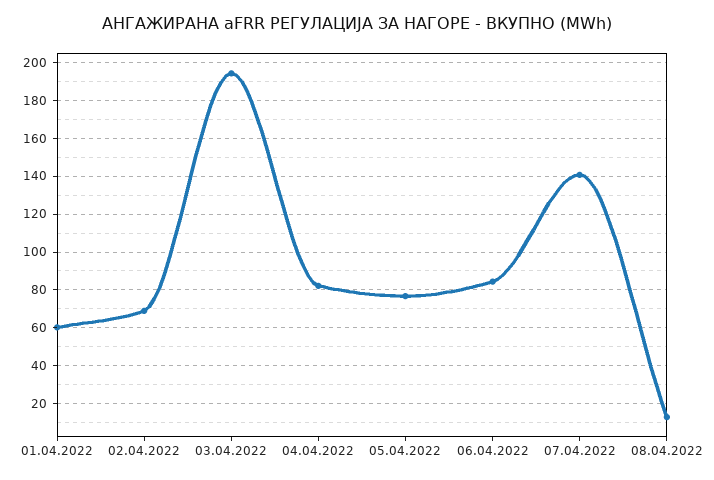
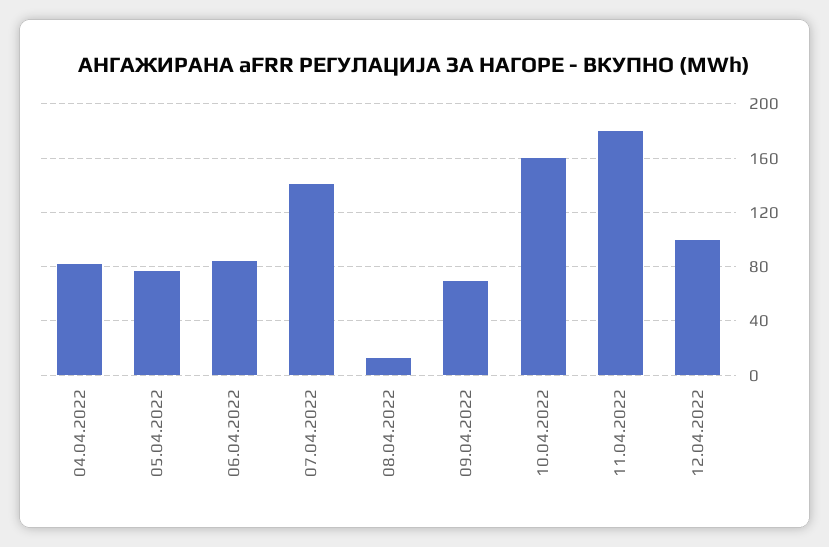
01.04.2022: 60 -> none
02.04.2022: 70 -> none
03.04.2022: 195 -> none
09.04.2022: none -> 70
10.04.2022: none -> 160
11.04.2022: none -> 180
12.04.2022: none -> 100

